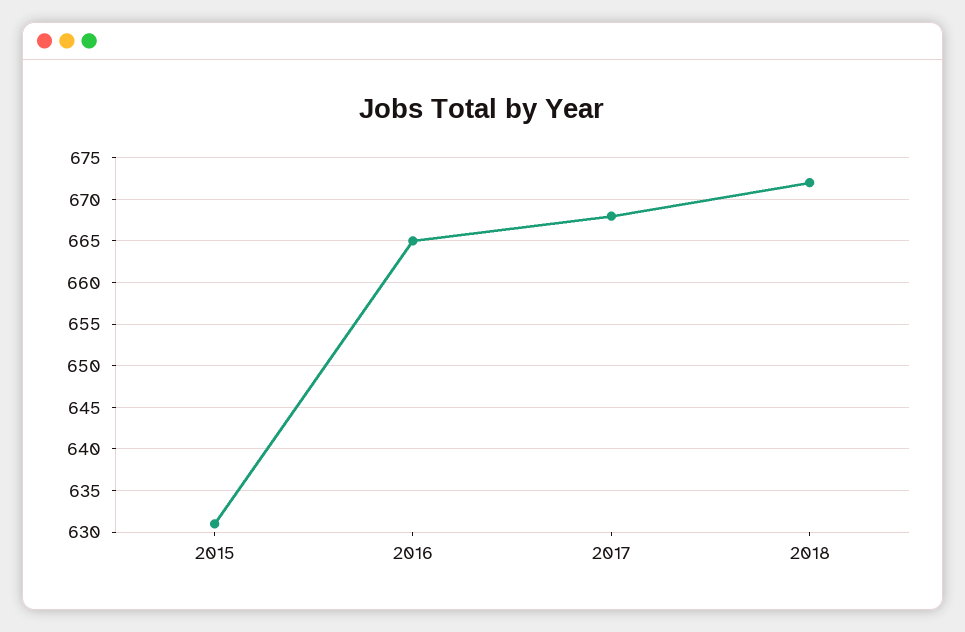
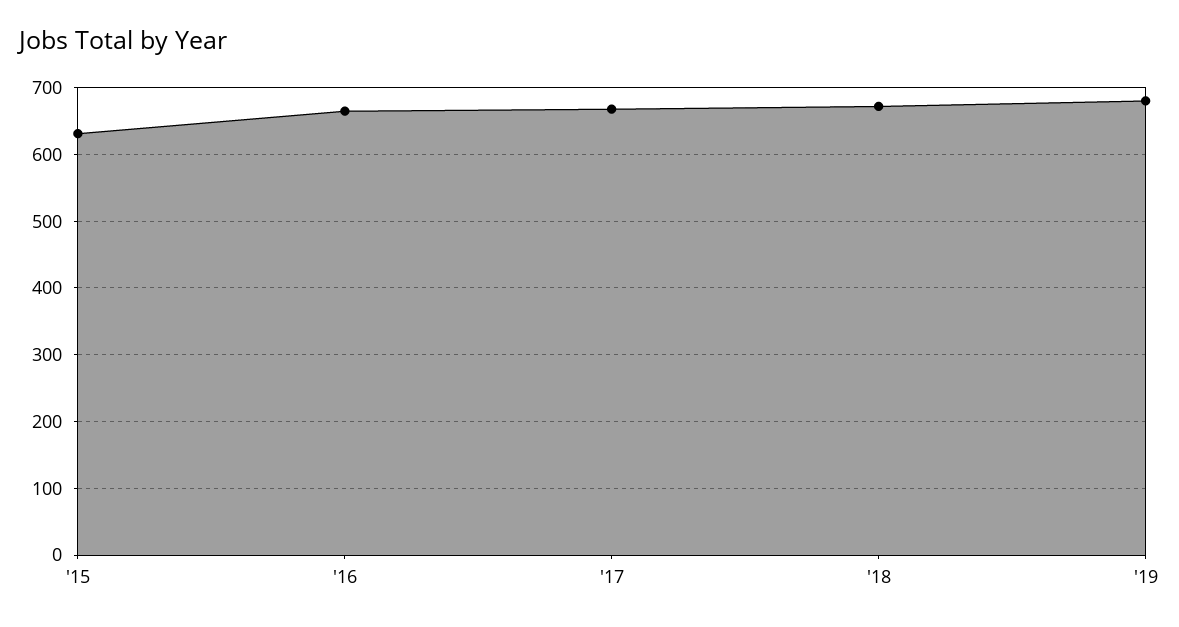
'19: none -> 680

